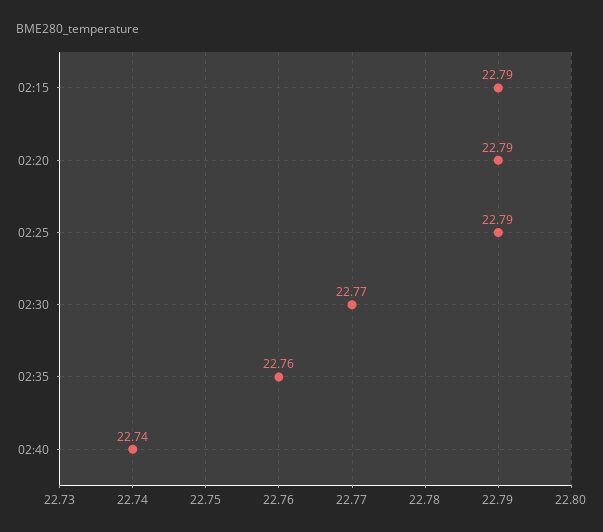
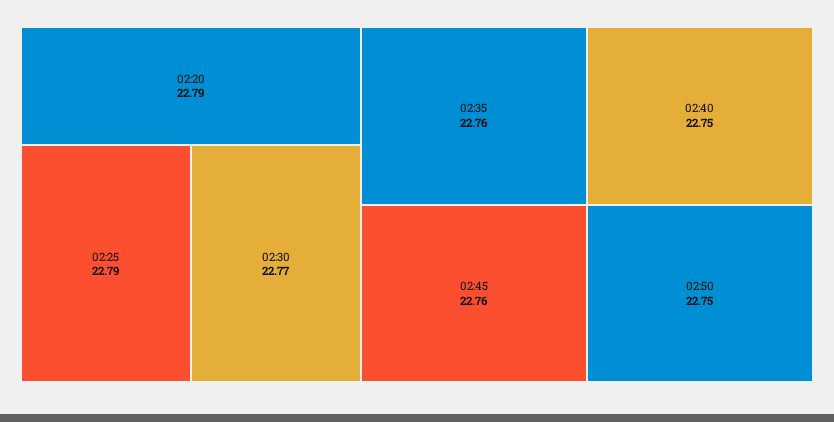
02:15: 22.79 -> none
02:40: 22.74 -> 22.75
02:45: none -> 22.76
02:50: none -> 22.75

